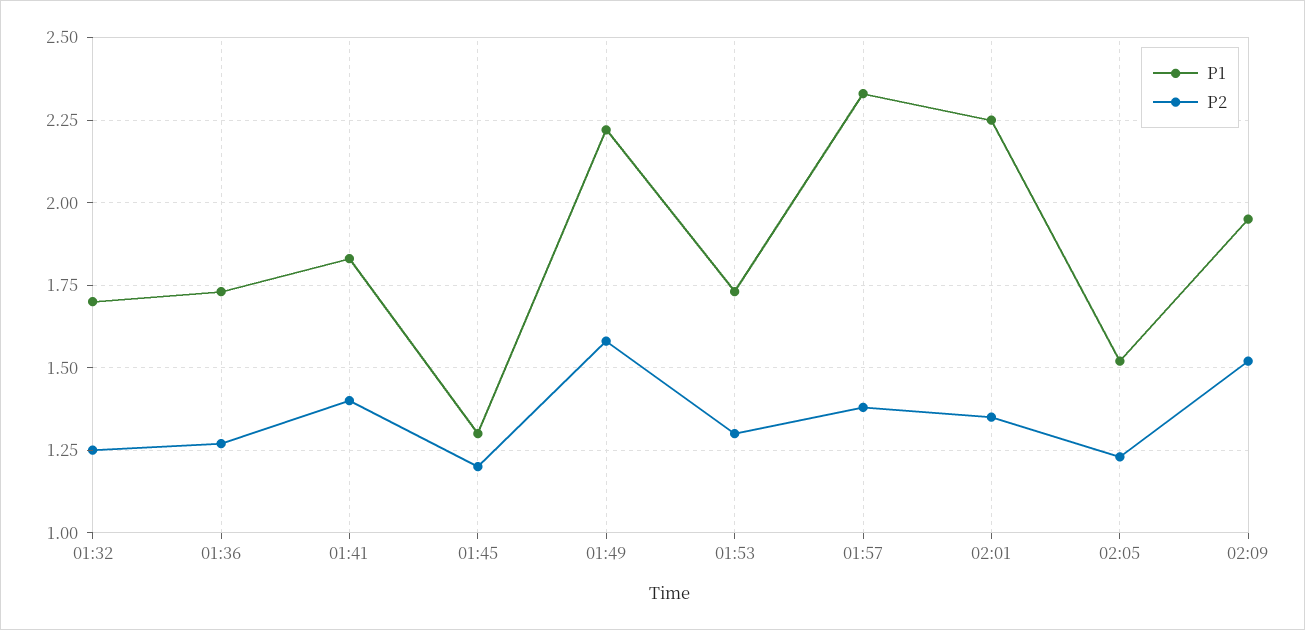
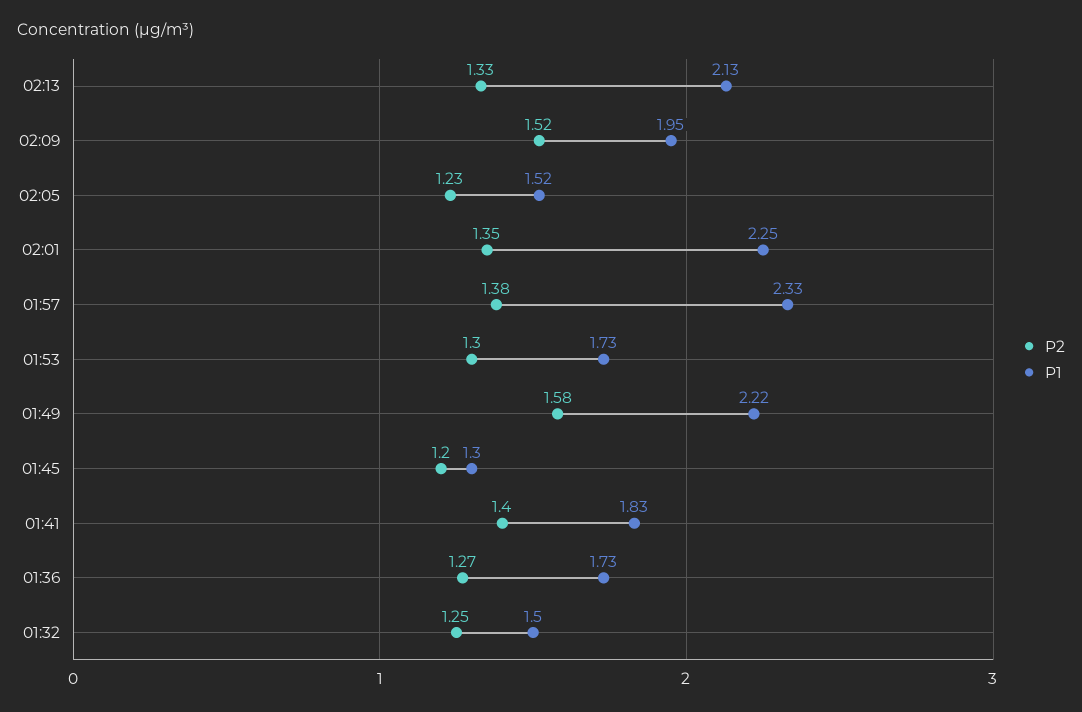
P1, 01:32: 1.7 -> 1.5
P2, 02:13: none -> 1.33
P1, 02:13: none -> 2.13

